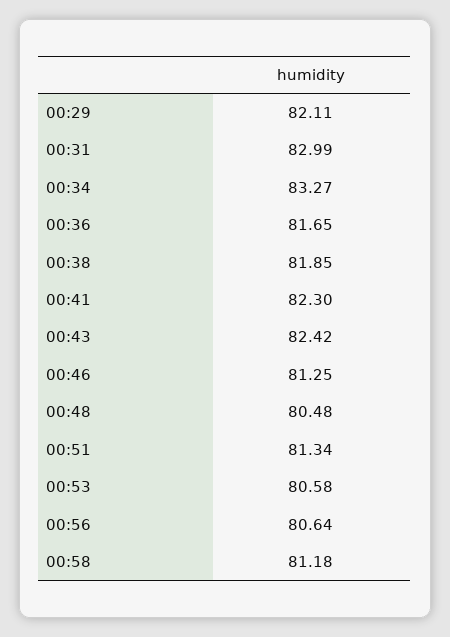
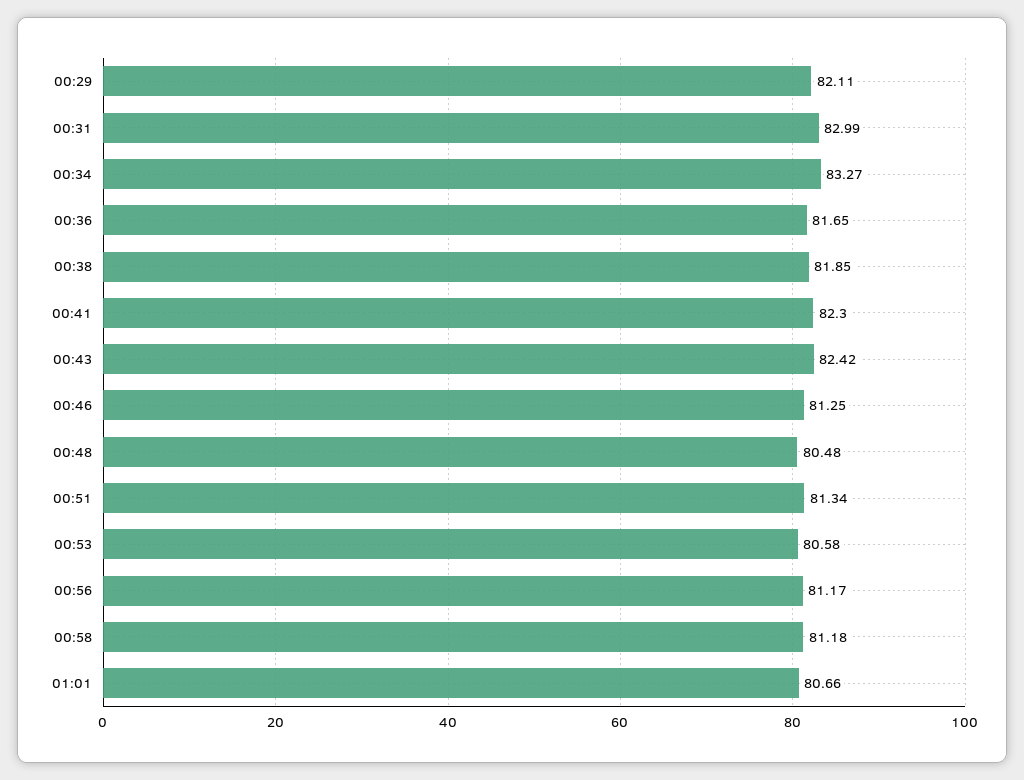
00:56: 80.64 -> 81.17
01:01: none -> 80.66

